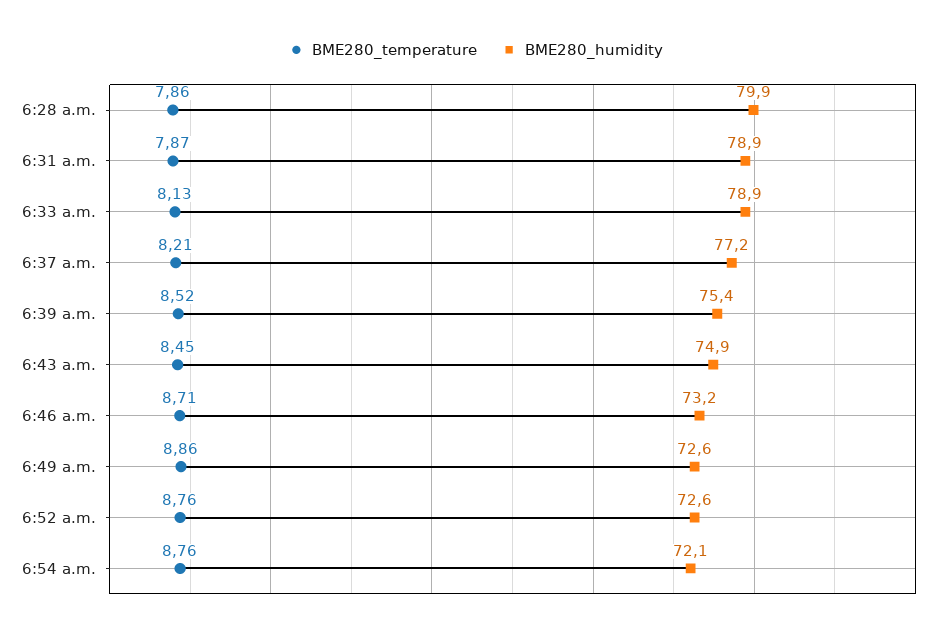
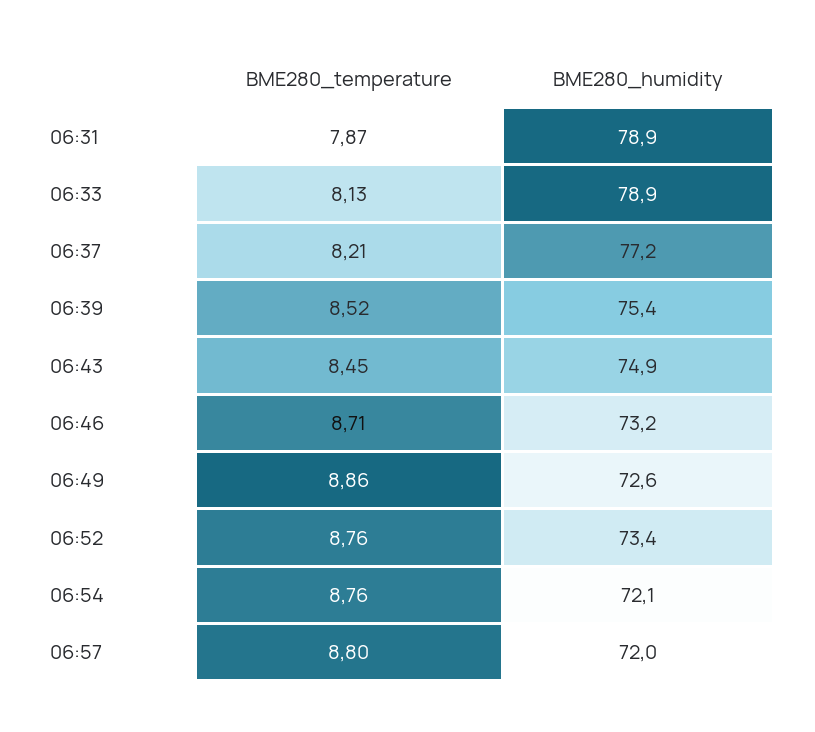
BME280_temperature, 6:28 a.m.: 7.86 -> none
BME280_humidity, 6:28 a.m.: 79.9 -> none
BME280_humidity, 6:52 a.m.: 72.6 -> 73.4
BME280_temperature, 06:57: none -> 8.8
BME280_humidity, 06:57: none -> 72

